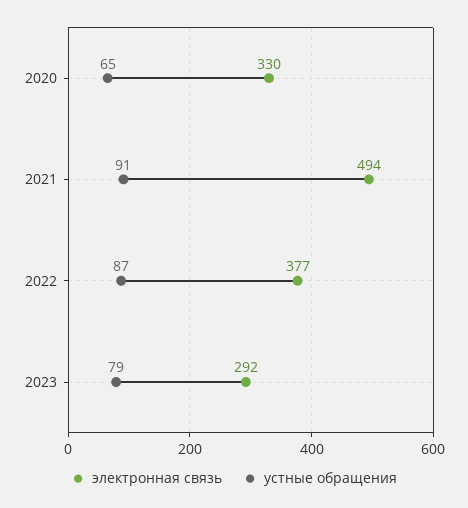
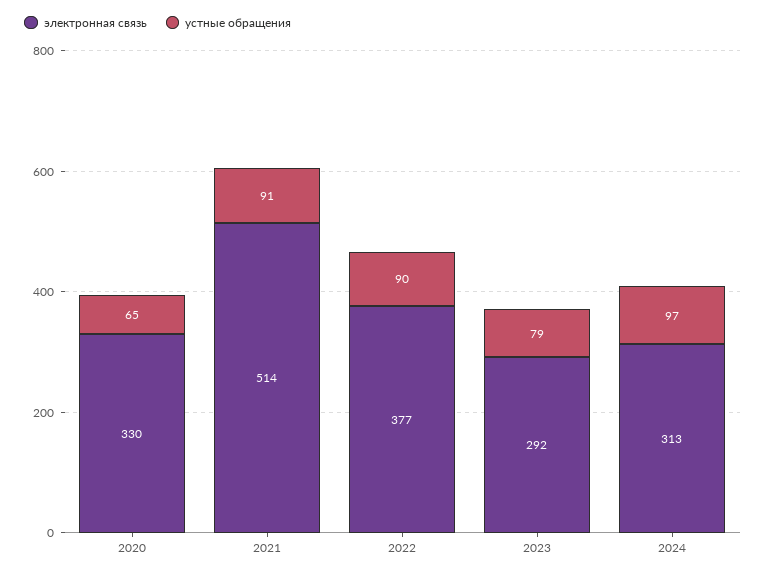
электронная связь, 2021: 494 -> 514
устные обращения, 2022: 87 -> 90
электронная связь, 2024: none -> 313
устные обращения, 2024: none -> 97

